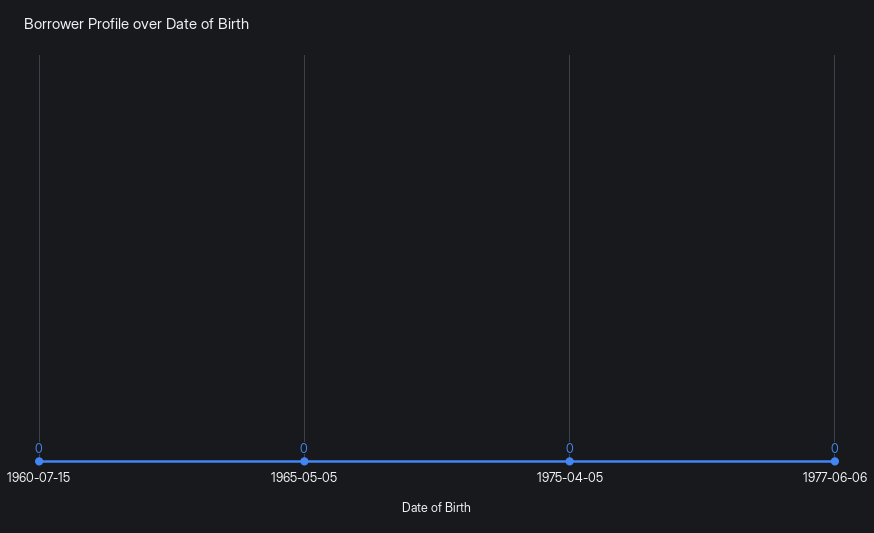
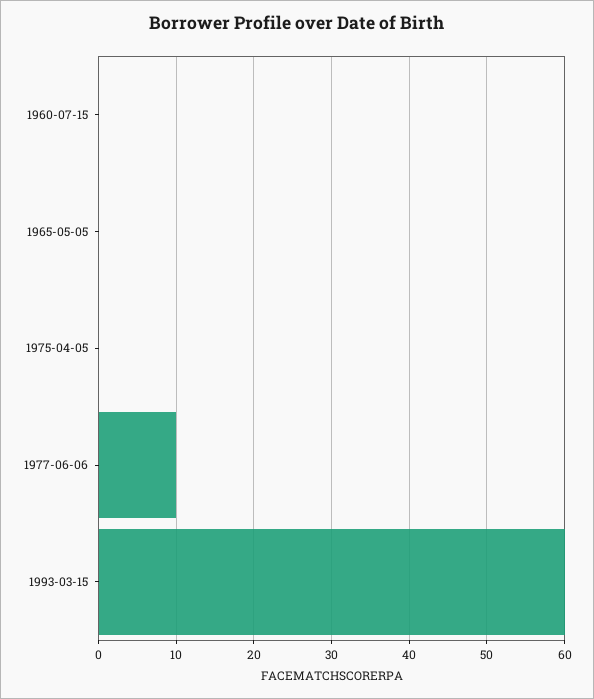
1977-06-06: 0 -> 10
1993-03-15: none -> 60

